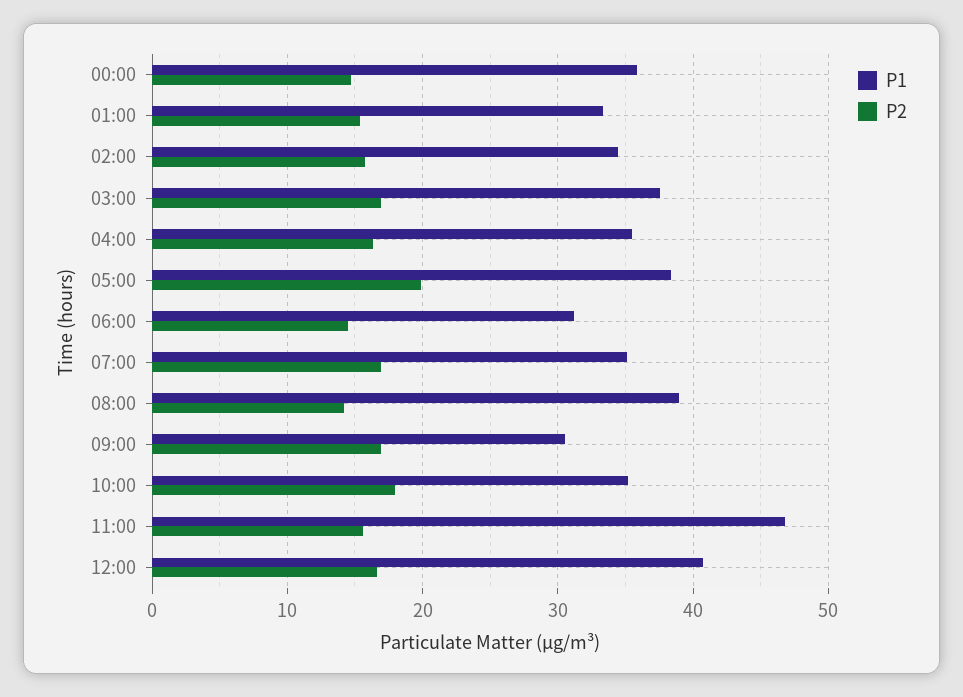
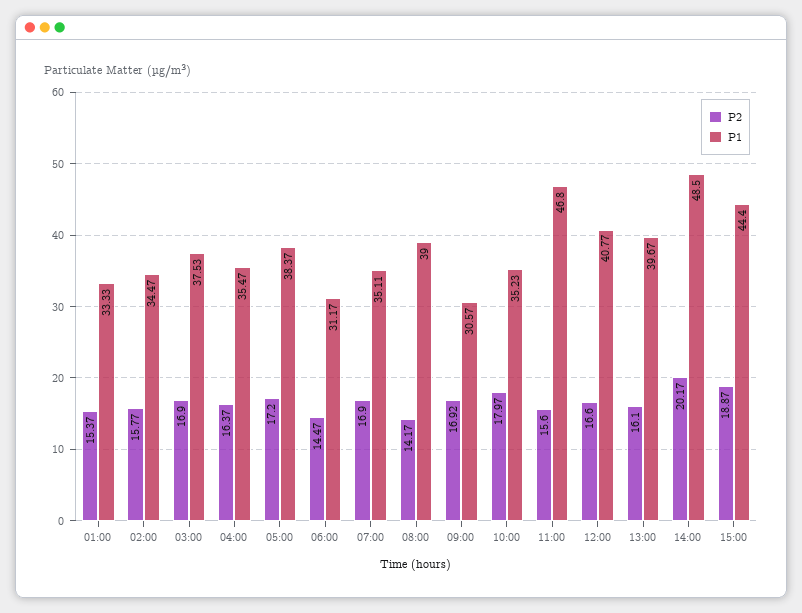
P1, 00:00: 36 -> none
P2, 00:00: 15 -> none
P2, 05:00: 20 -> 17.2
P2, 13:00: none -> 16.1
P1, 13:00: none -> 39.67
P2, 14:00: none -> 20.17
P1, 14:00: none -> 48.5
P2, 15:00: none -> 18.87
P1, 15:00: none -> 44.4

